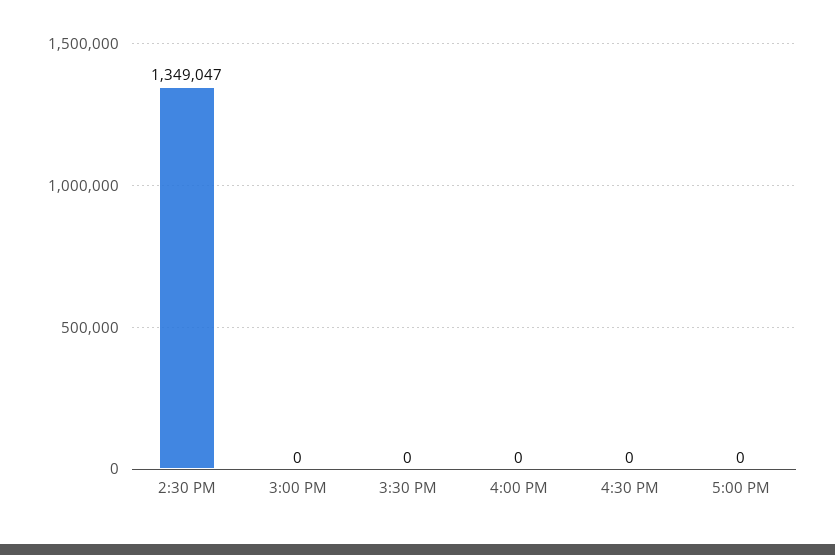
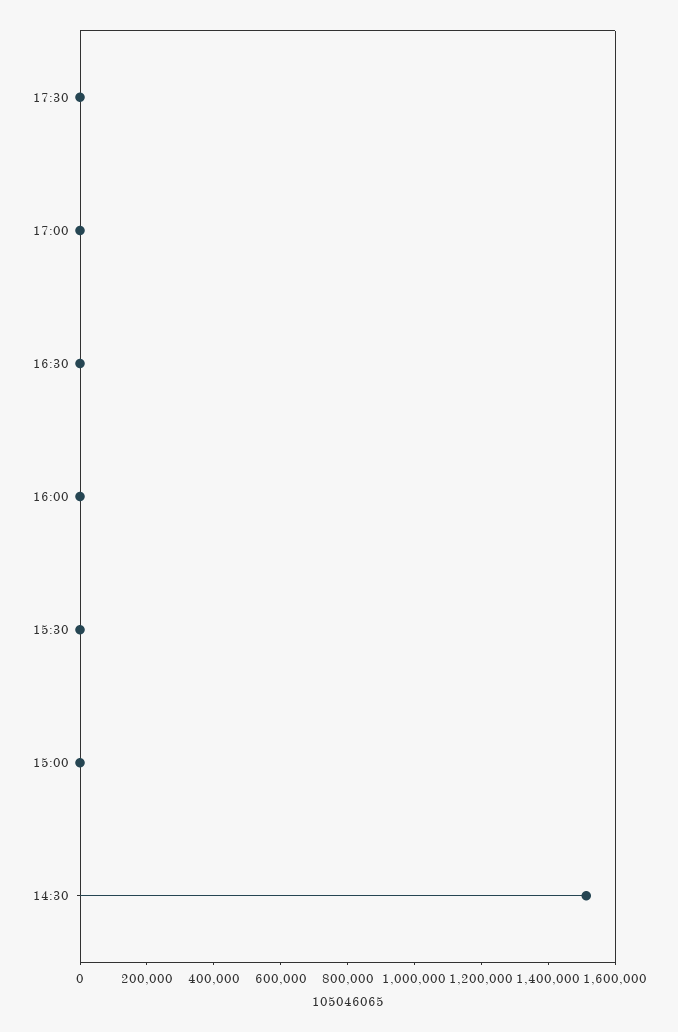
2:30 PM: 1349047 -> 1500000
17:30: none -> 0

